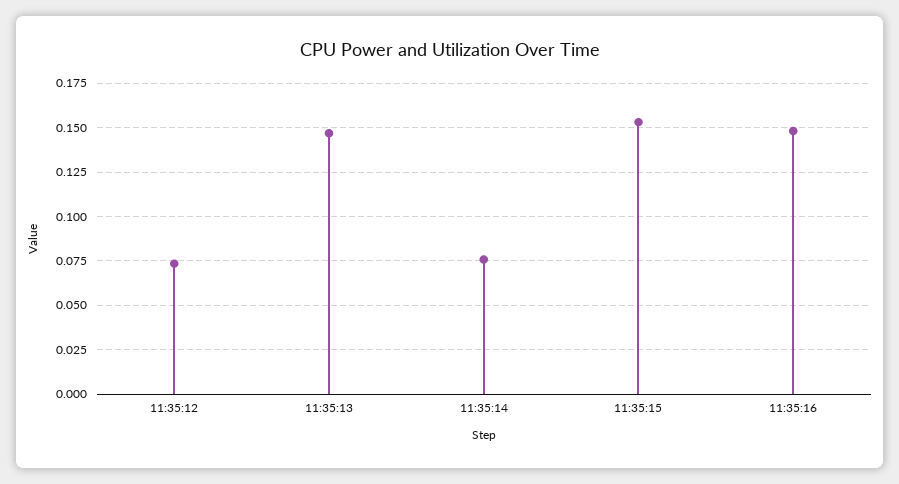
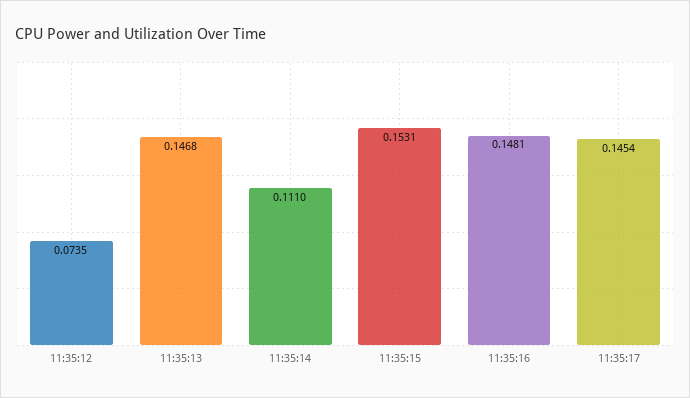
11:35:14: 0.075 -> 0.111
11:35:17: none -> 0.1454

